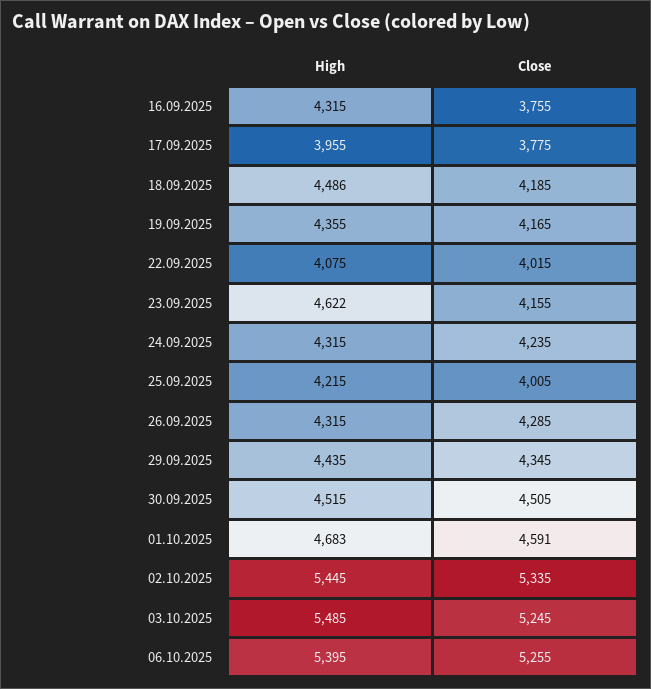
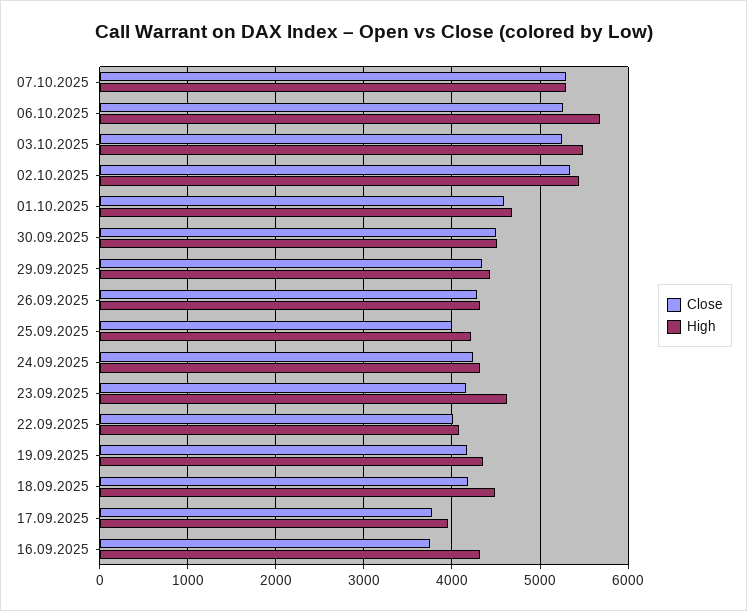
High, 06.10.2025: 5395 -> 5700
Close, 07.10.2025: none -> 5300
High, 07.10.2025: none -> 5300

